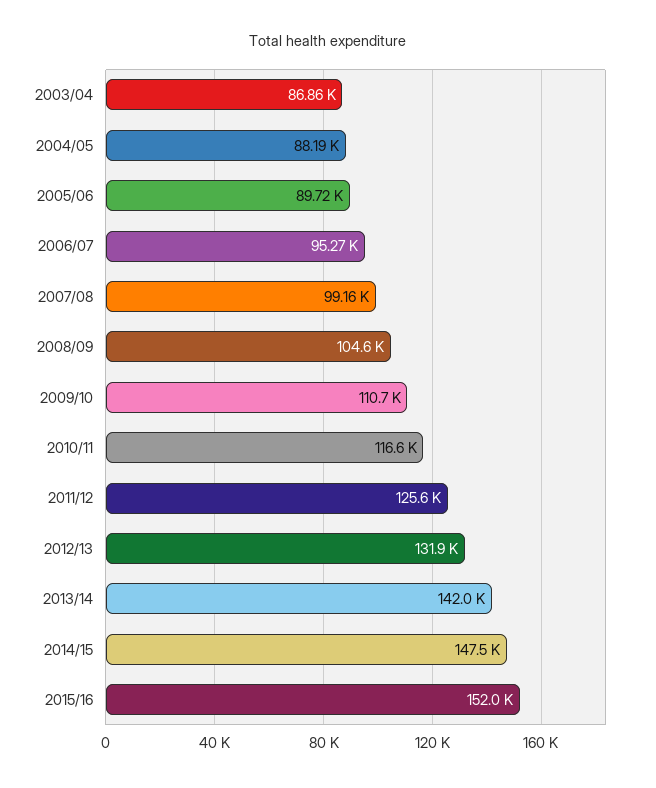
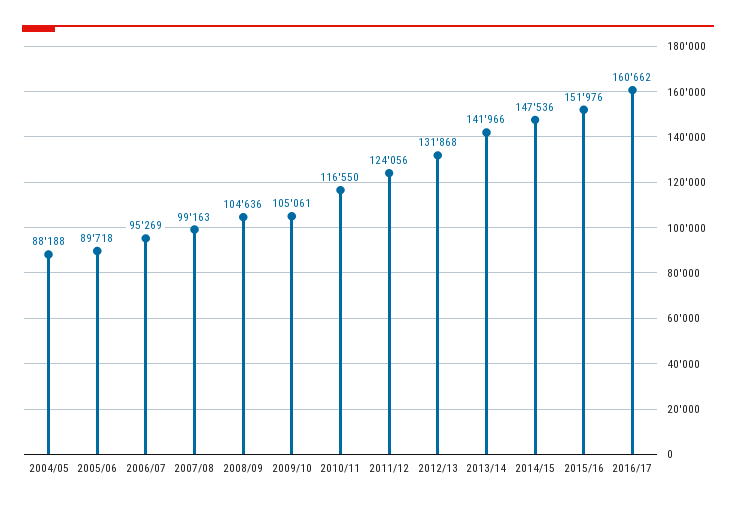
2003/04: 86860 -> none
2009/10: 110700 -> 105061
2011/12: 125600 -> 124056
2016/17: none -> 160662

